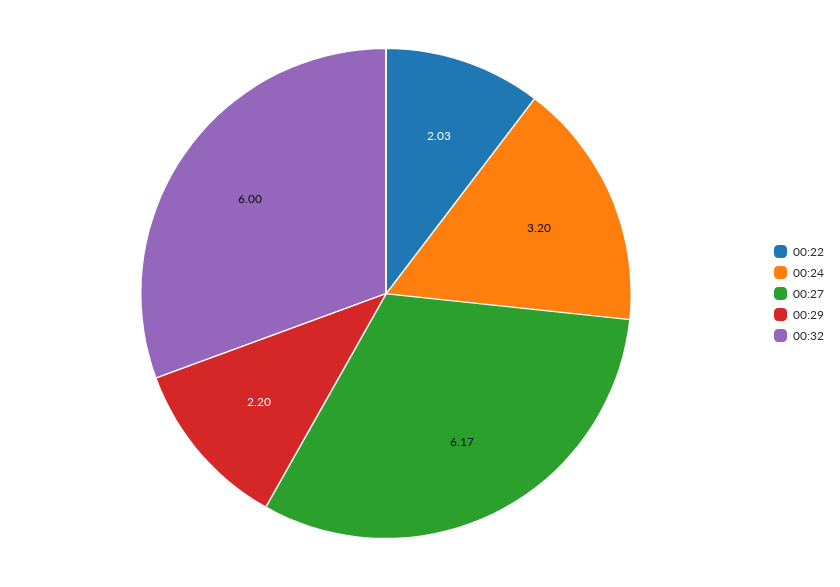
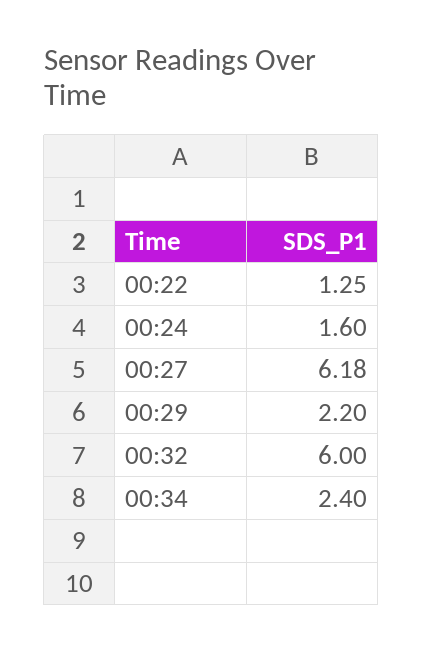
00:22: 2.03 -> 1.25
00:24: 3.2 -> 1.6
00:27: 6.17 -> 6.18
00:34: none -> 2.4

